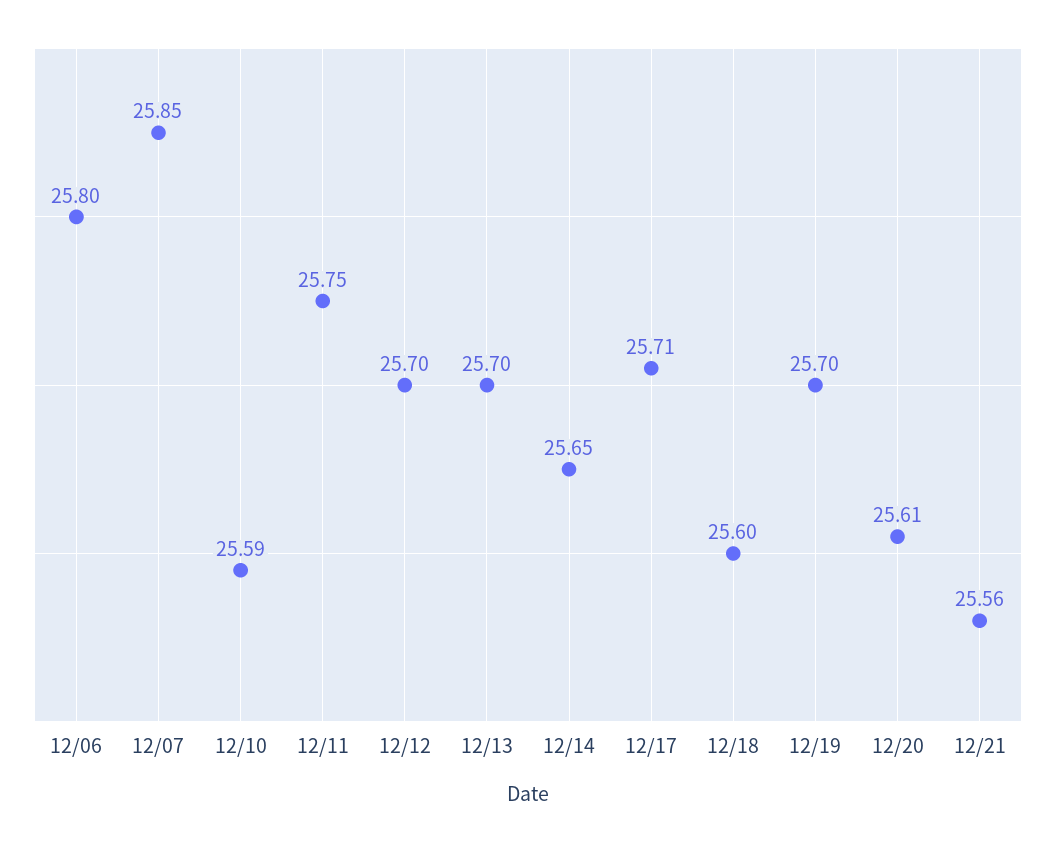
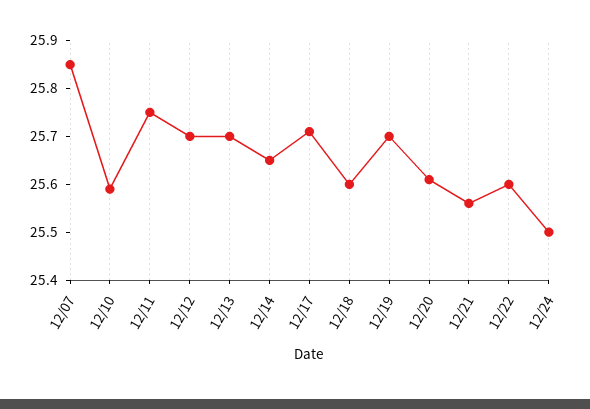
12/06: 25.8 -> none
12/22: none -> 25.6
12/24: none -> 25.5

